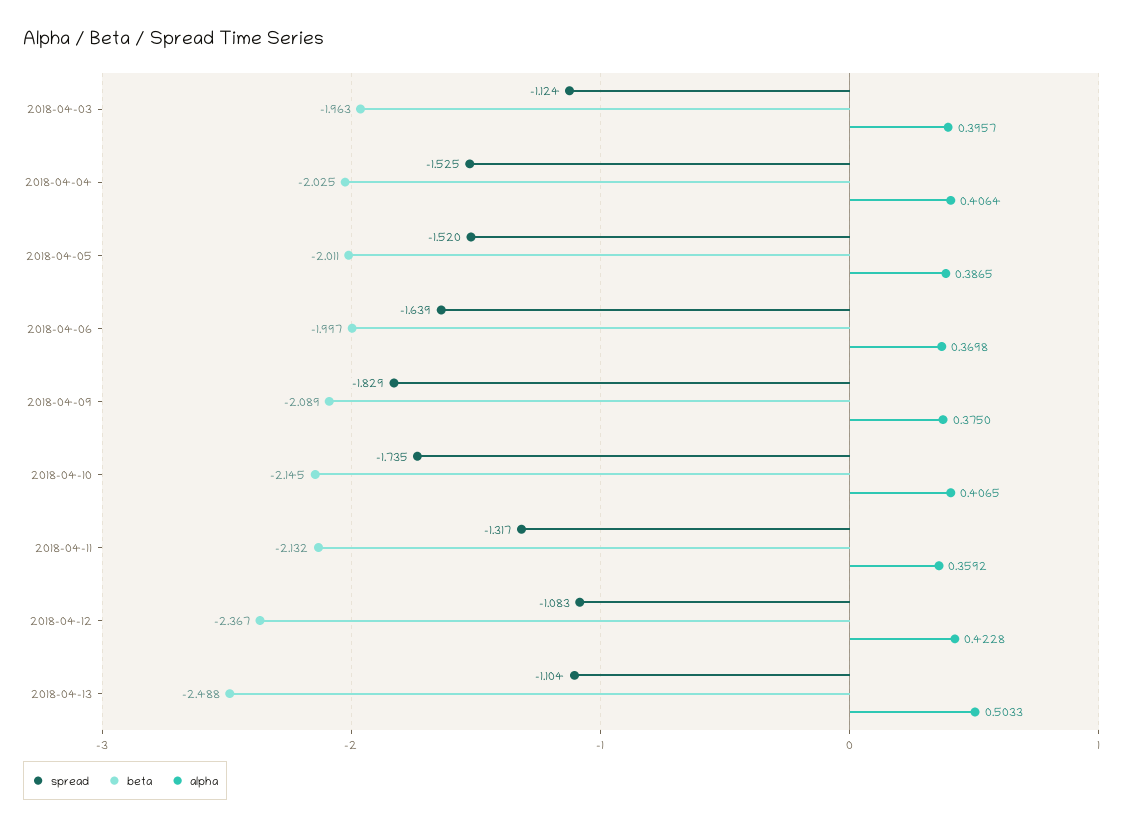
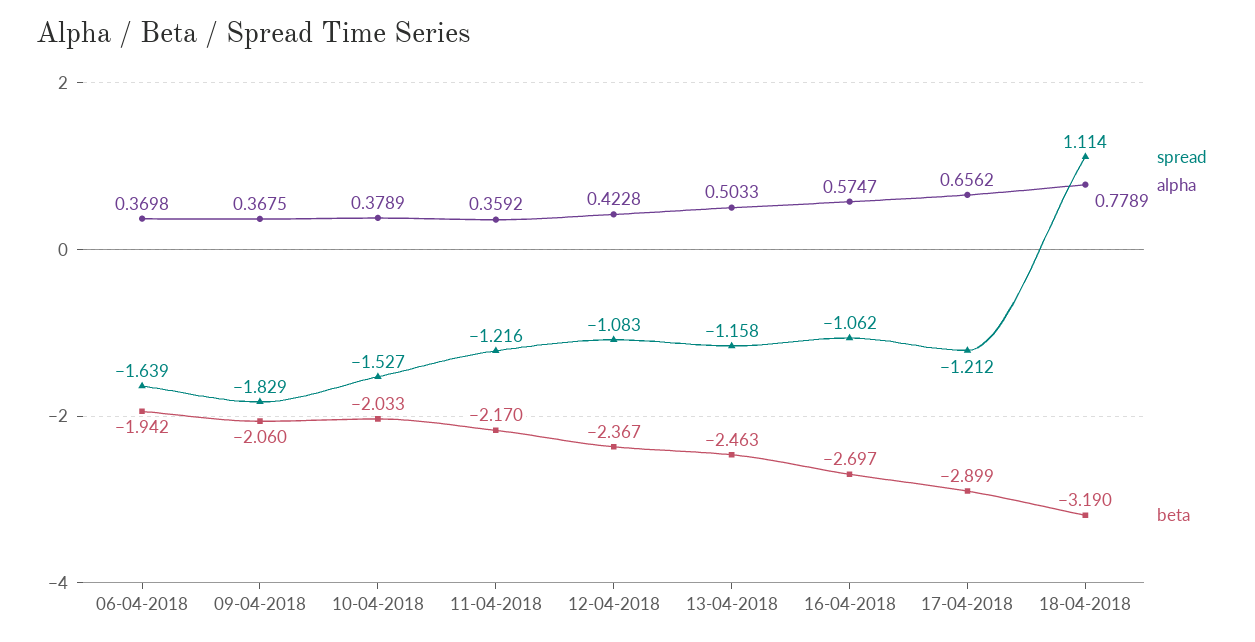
spread, 2018-04-03: -1.124 -> none
beta, 2018-04-03: -1.963 -> none
alpha, 2018-04-03: 0.3957 -> none
spread, 2018-04-04: -1.525 -> none
beta, 2018-04-04: -2.025 -> none
alpha, 2018-04-04: 0.4064 -> none
spread, 2018-04-05: -1.52 -> none
beta, 2018-04-05: -2.011 -> none
alpha, 2018-04-05: 0.3865 -> none
beta, 2018-04-06: -1.997 -> -1.942
beta, 2018-04-09: -2.089 -> -2.06
alpha, 2018-04-09: 0.375 -> 0.3675
spread, 2018-04-10: -1.735 -> -1.527
beta, 2018-04-10: -2.145 -> -2.033
alpha, 2018-04-10: 0.4065 -> 0.3789
spread, 2018-04-11: -1.317 -> -1.216
beta, 2018-04-11: -2.132 -> -2.17
spread, 2018-04-13: -1.104 -> -1.158
beta, 2018-04-13: -2.488 -> -2.463
spread, 16-04-2018: none -> -1.062
alpha, 16-04-2018: none -> 0.5747
beta, 16-04-2018: none -> -2.697
spread, 17-04-2018: none -> -1.212
alpha, 17-04-2018: none -> 0.6562
beta, 17-04-2018: none -> -2.899
spread, 18-04-2018: none -> 1.114
alpha, 18-04-2018: none -> 0.7789
beta, 18-04-2018: none -> -3.19

